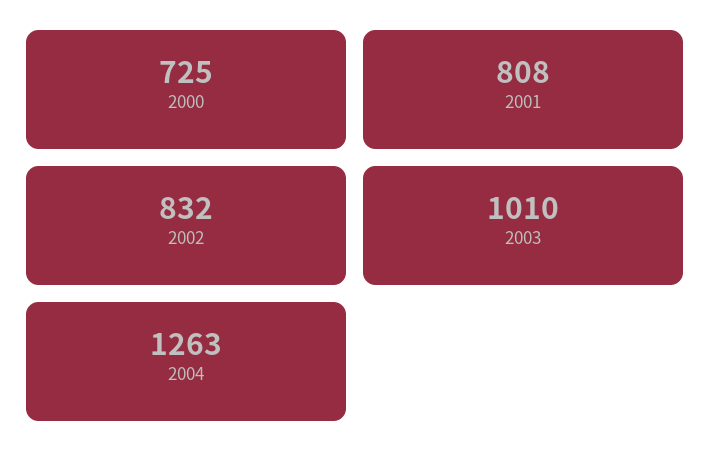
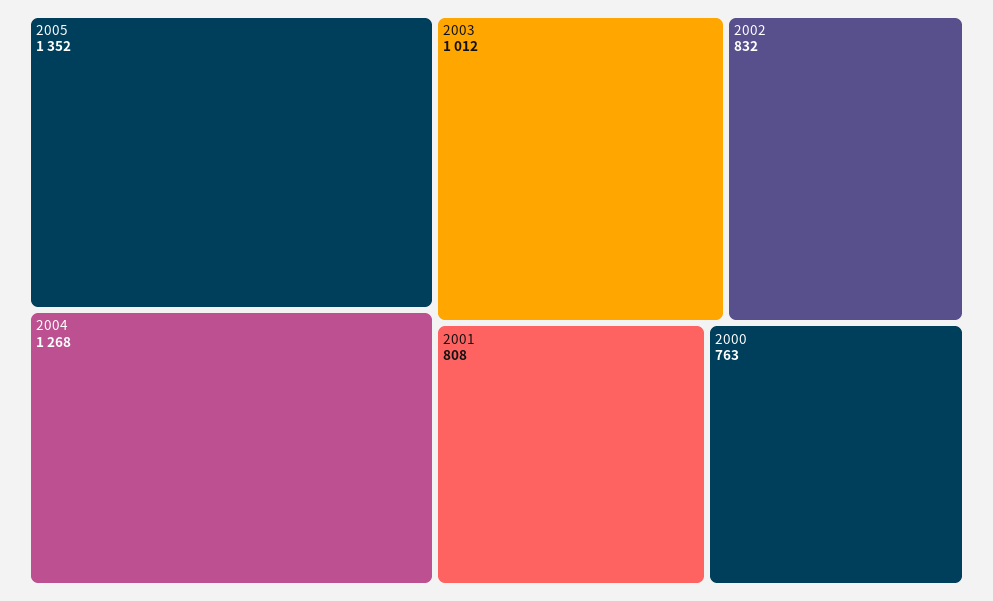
2000: 725 -> 763
2003: 1010 -> 1012
2004: 1263 -> 1268
2005: none -> 1352

